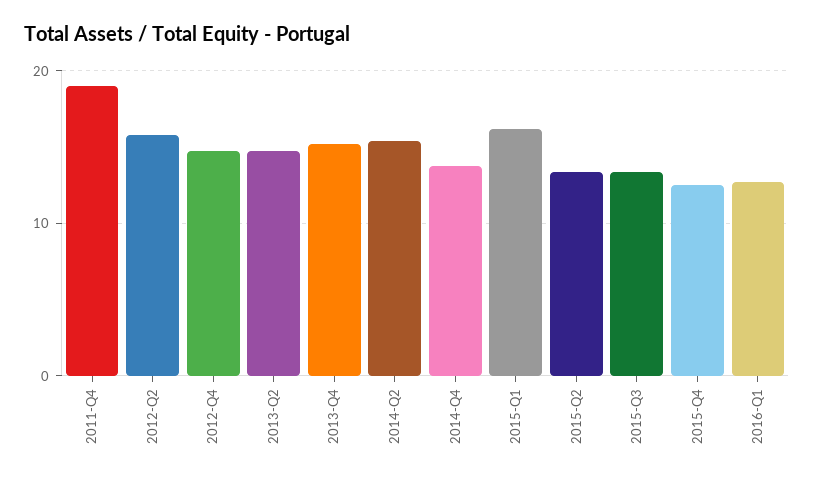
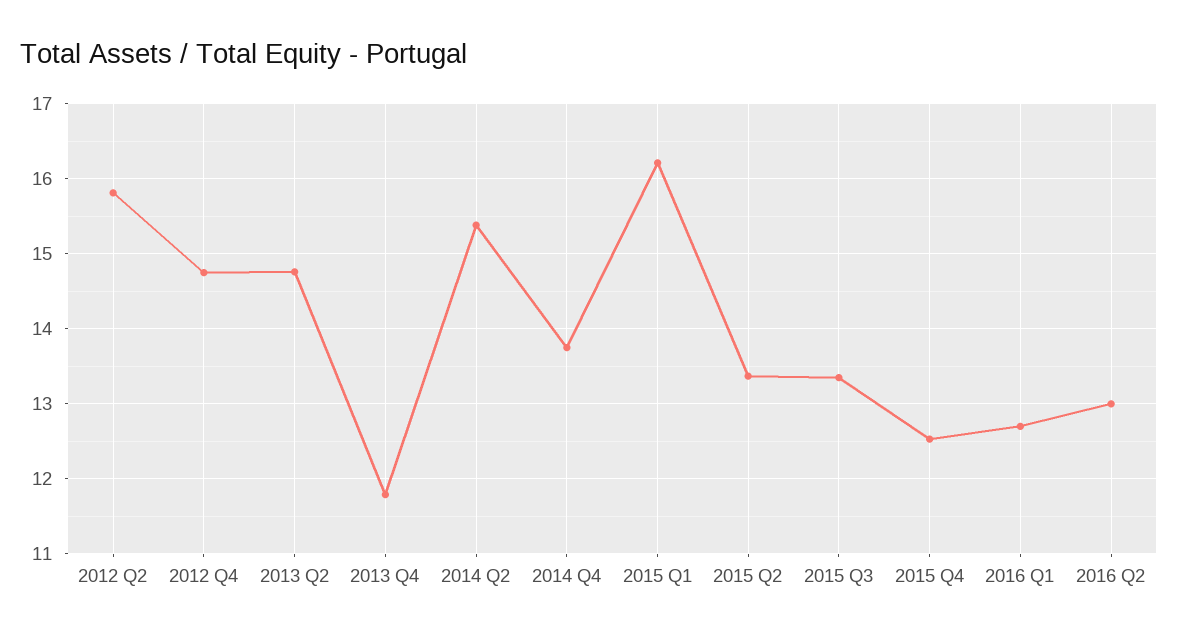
2011-Q4: 19 -> none
2013-Q4: 15 -> 11.8
2016 Q2: none -> 13

